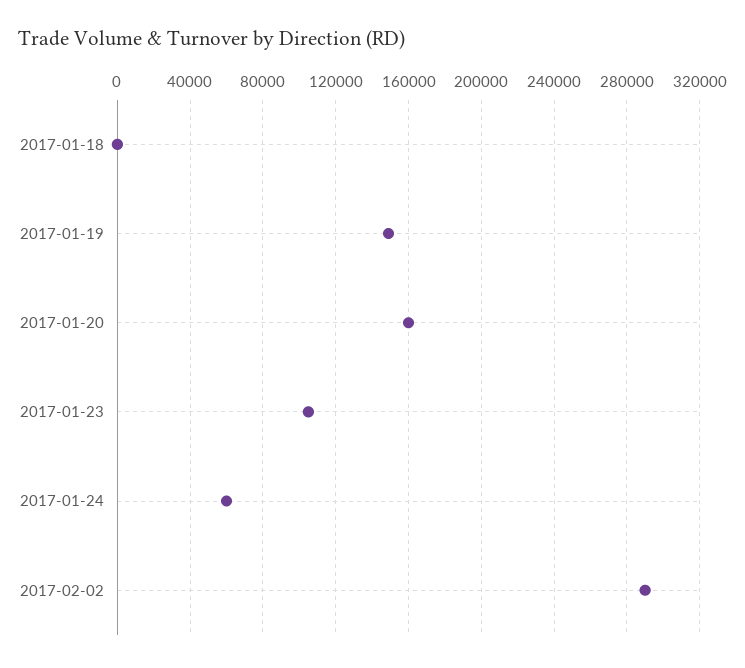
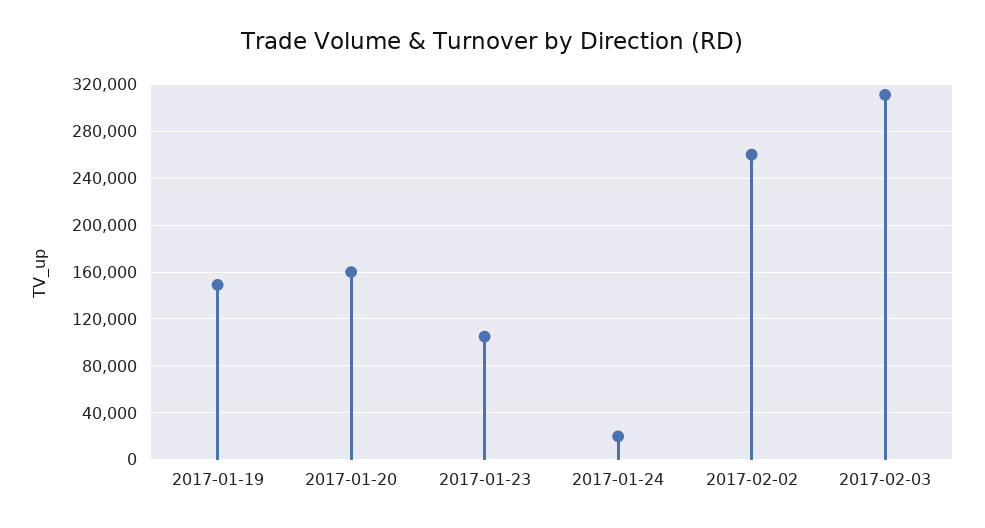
2017-01-18: 0 -> none
2017-01-24: 60000 -> 20000
2017-02-02: 290000 -> 260000
2017-02-03: none -> 310000

